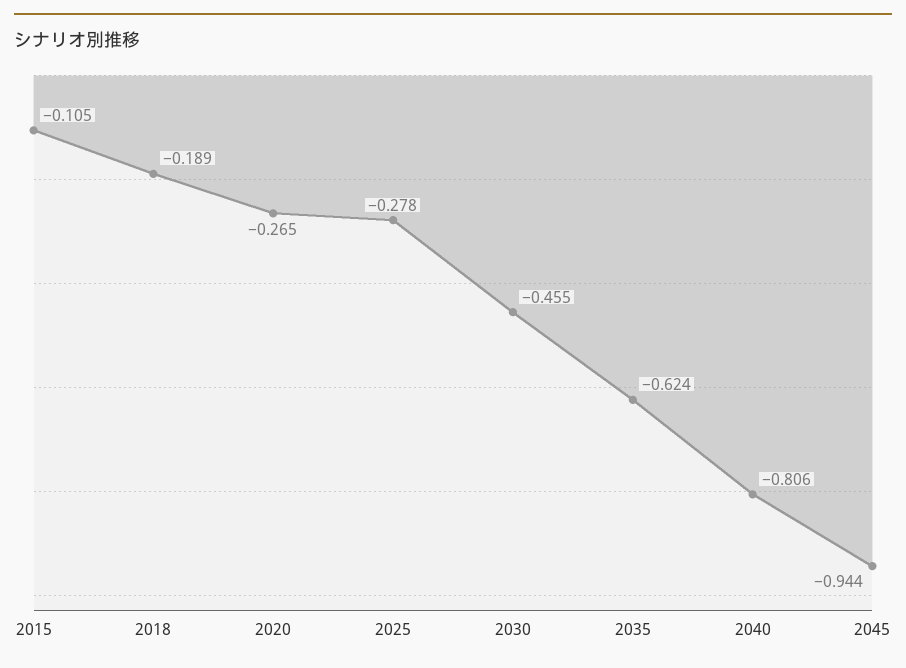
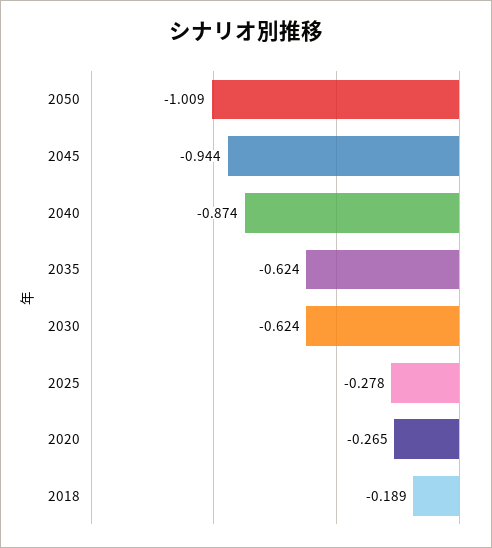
2015: -0.105 -> none
2030: -0.455 -> -0.624
2040: -0.806 -> -0.874
2050: none -> -1.009

